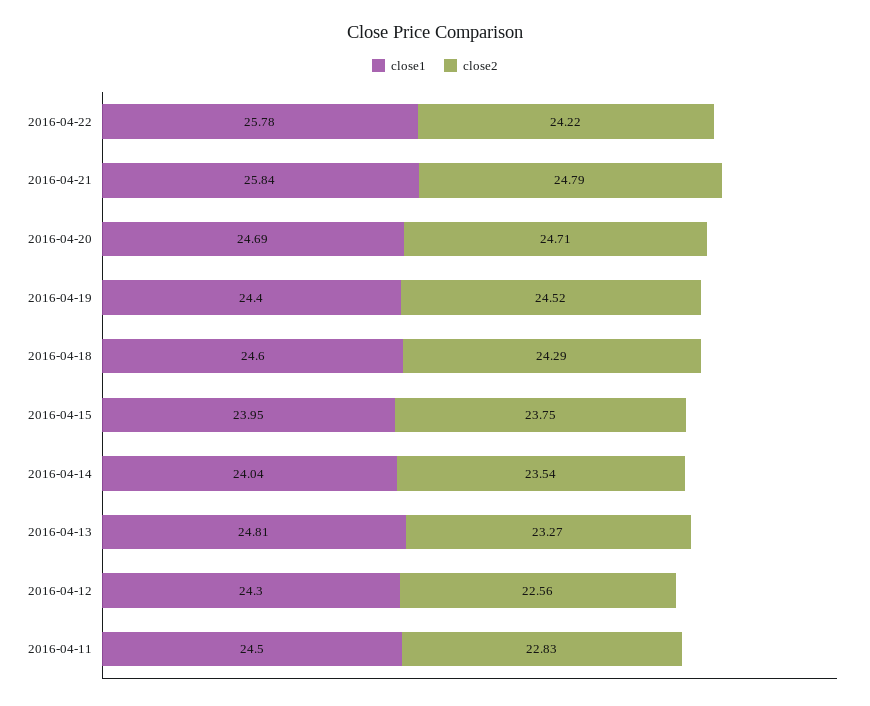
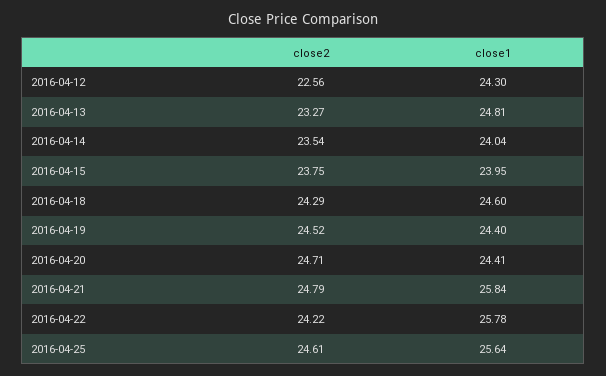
close1, 2016-04-20: 24.69 -> 24.41
close1, 2016-04-11: 24.5 -> none
close2, 2016-04-11: 22.83 -> none
close2, 2016-04-25: none -> 24.61
close1, 2016-04-25: none -> 25.64

